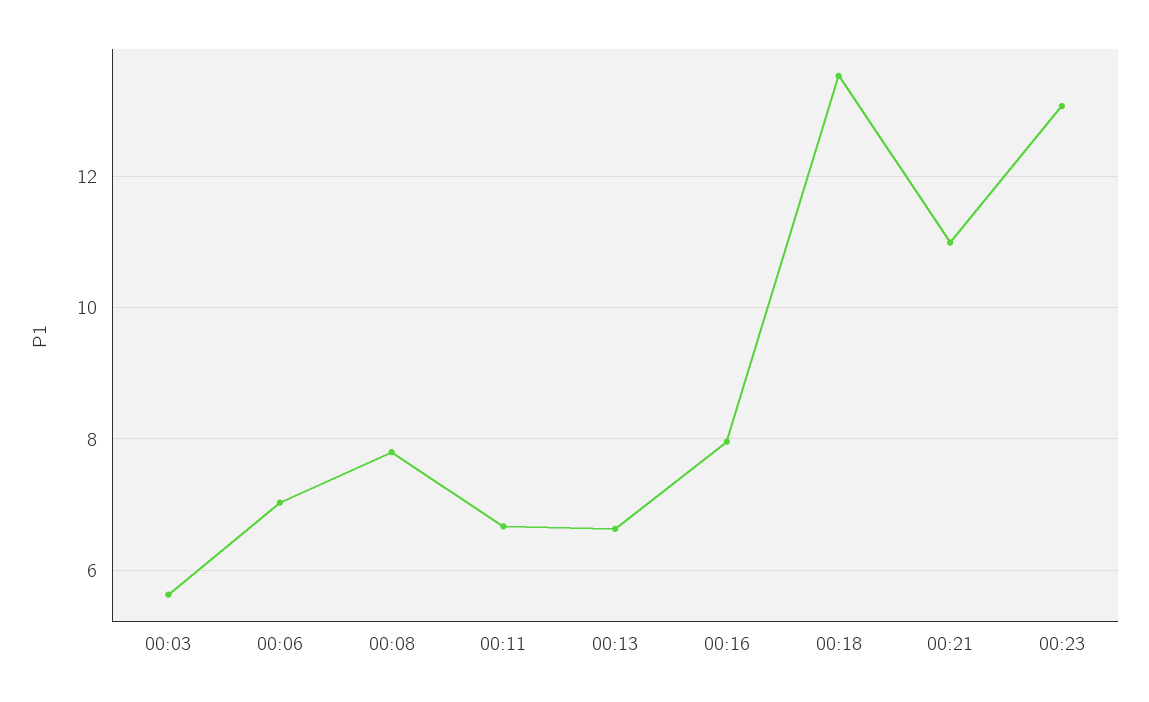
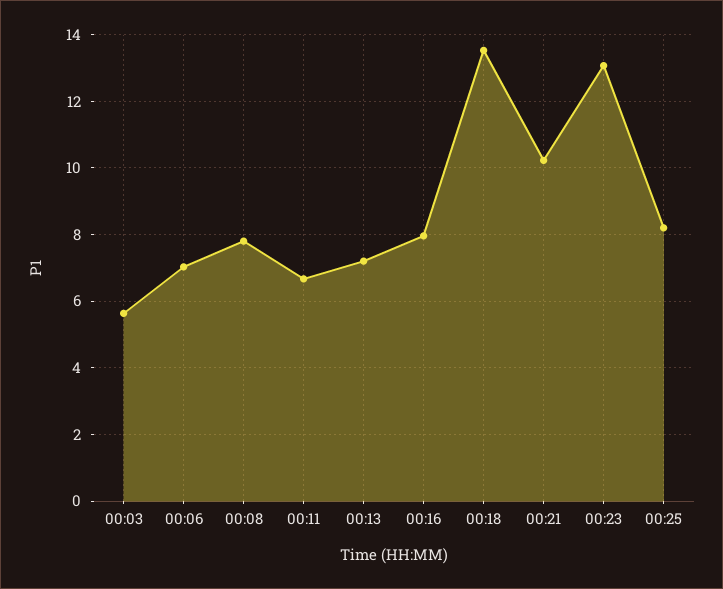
00:13: 6.6 -> 7.2
00:21: 11 -> 10.2
00:25: none -> 8.2

